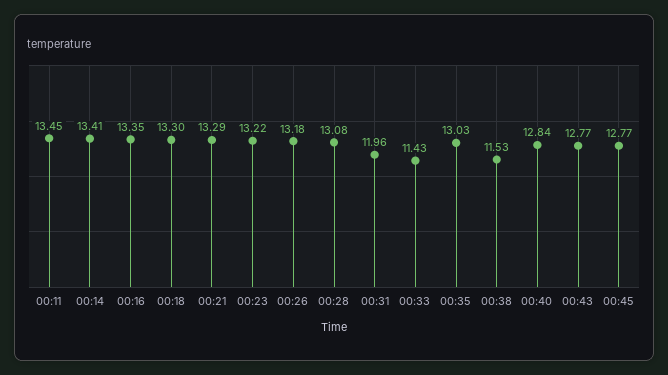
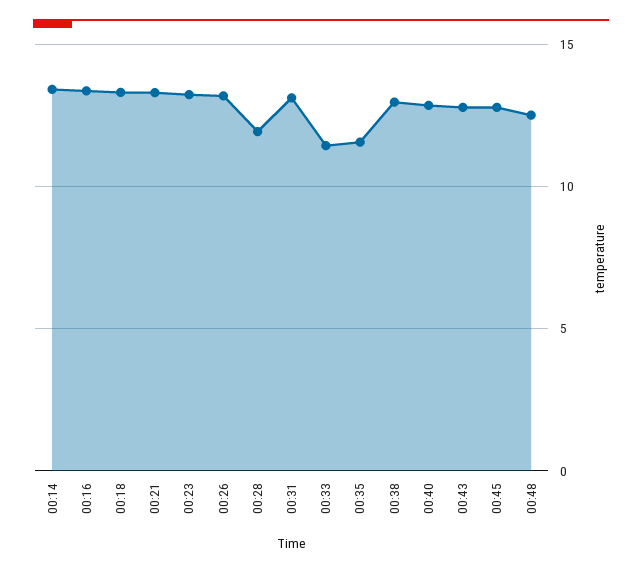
00:11: 13.45 -> none
00:28: 13.08 -> 12
00:31: 11.96 -> 13
00:35: 13.03 -> 11.5
00:38: 11.53 -> 13
00:48: none -> 12.5

